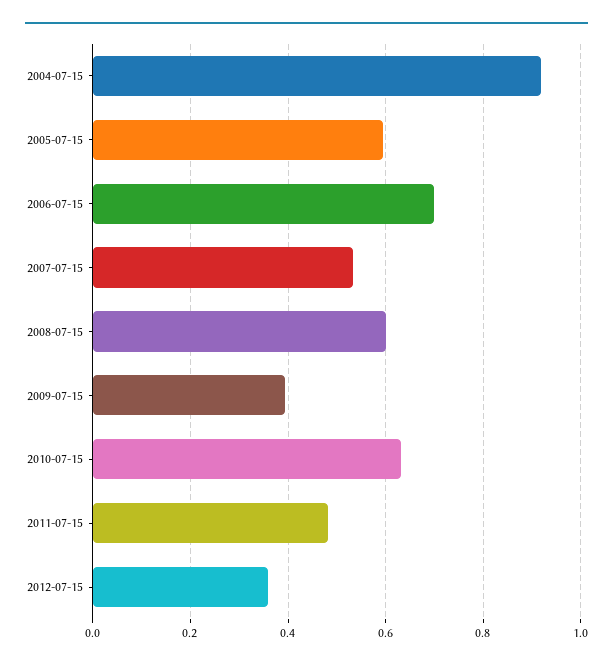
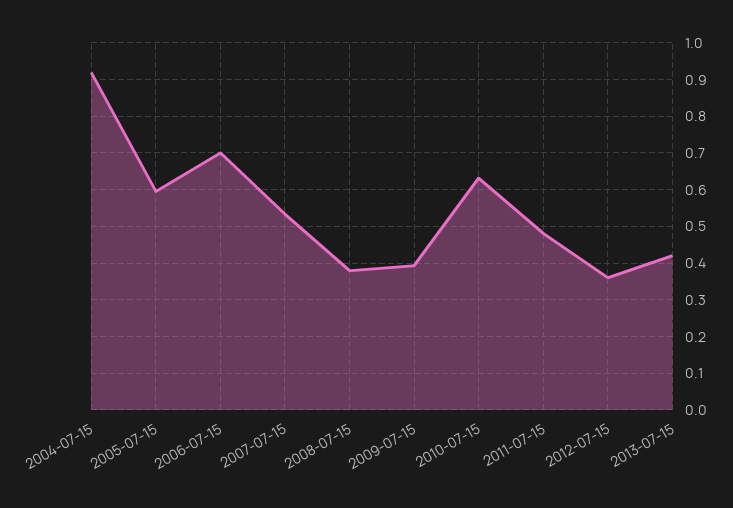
2008-07-15: 0.6 -> 0.38
2013-07-15: none -> 0.42

